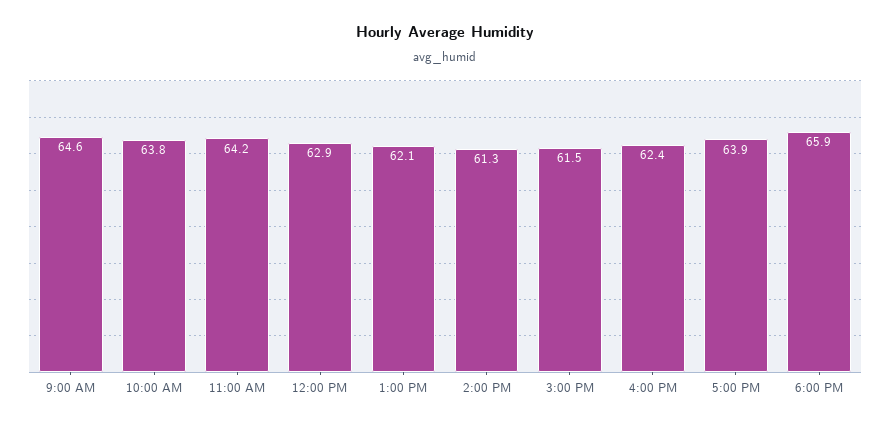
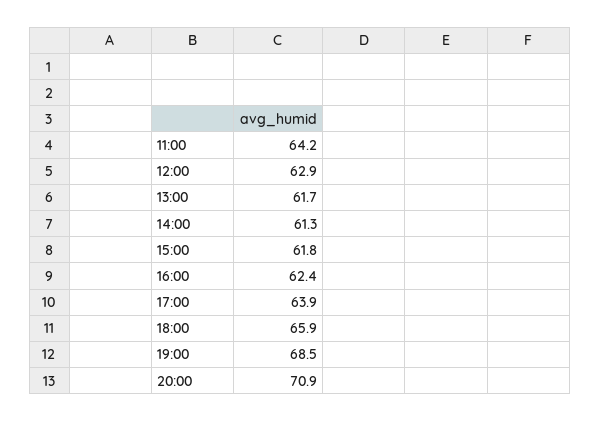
9:00 AM: 64.6 -> none
10:00 AM: 63.8 -> none
1:00 PM: 62.1 -> 61.7
3:00 PM: 61.5 -> 61.8
19:00: none -> 68.5
20:00: none -> 70.9

